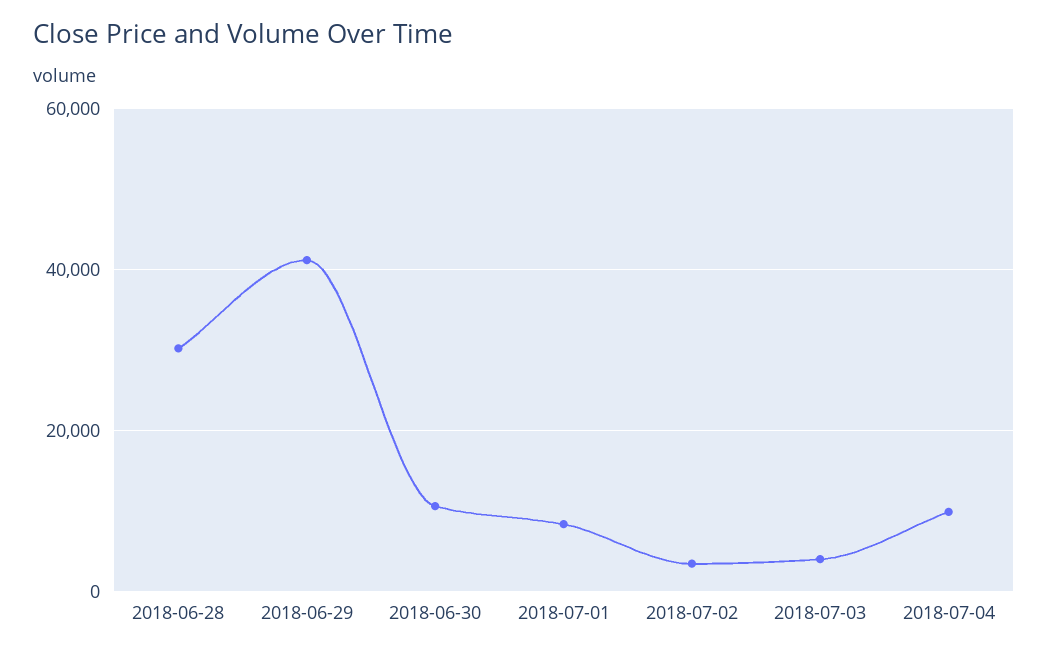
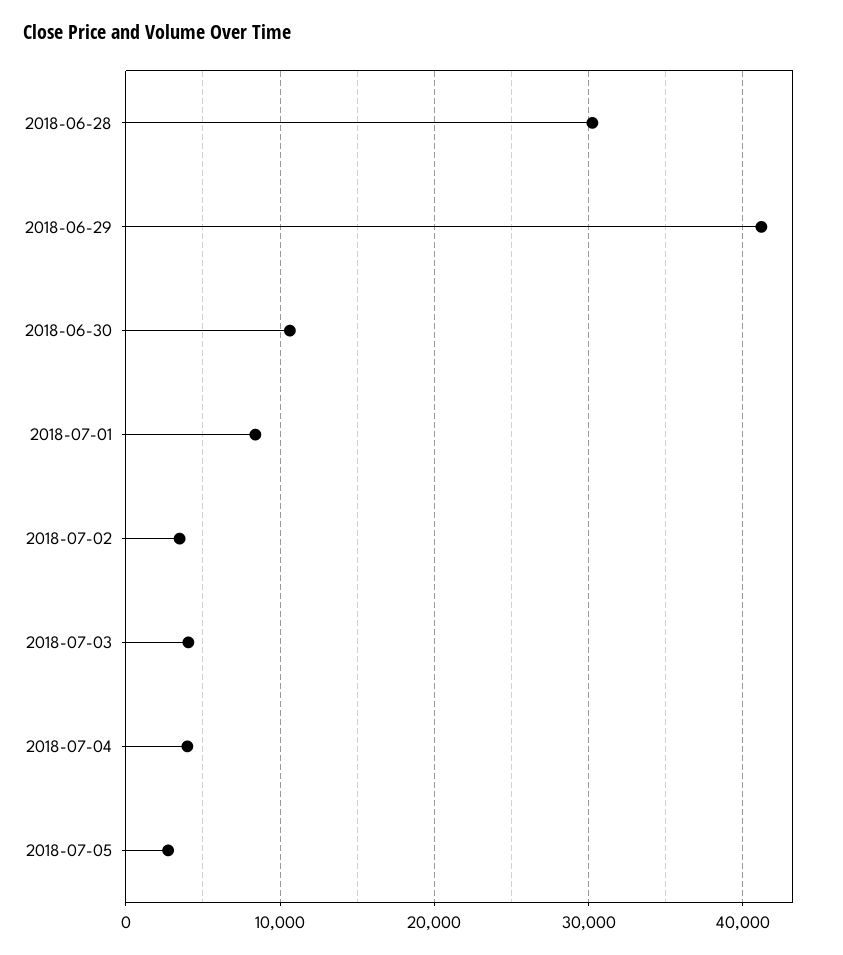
2018-07-04: 10000 -> 4000
2018-07-05: none -> 3000

